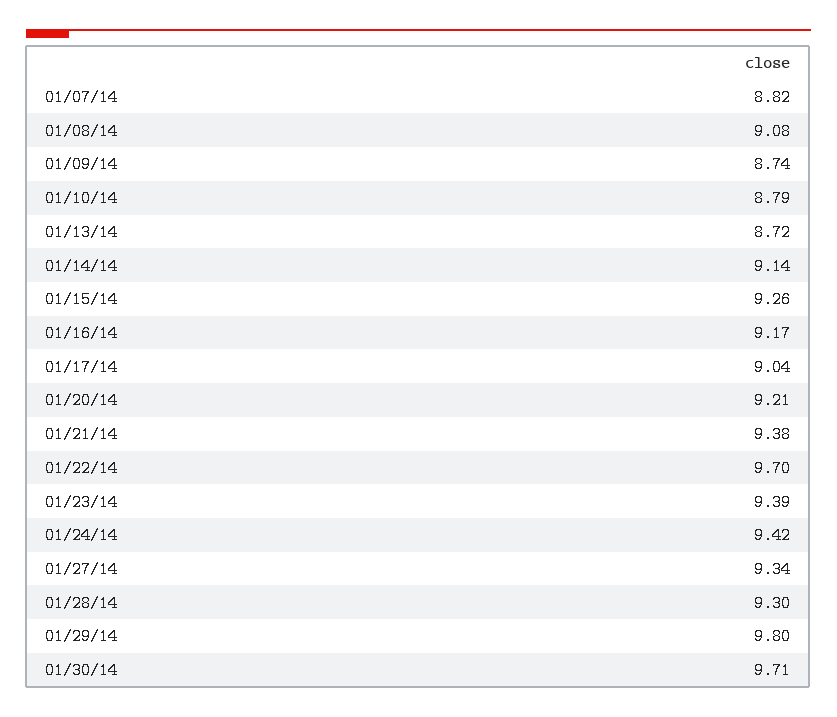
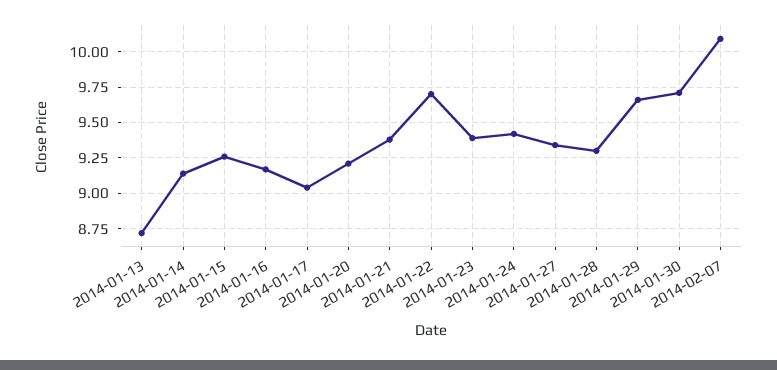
01/07/14: 8.82 -> none
01/08/14: 9.08 -> none
01/09/14: 8.74 -> none
01/10/14: 8.79 -> none
01/29/14: 9.8 -> 9.65
2014-02-07: none -> 10.1

